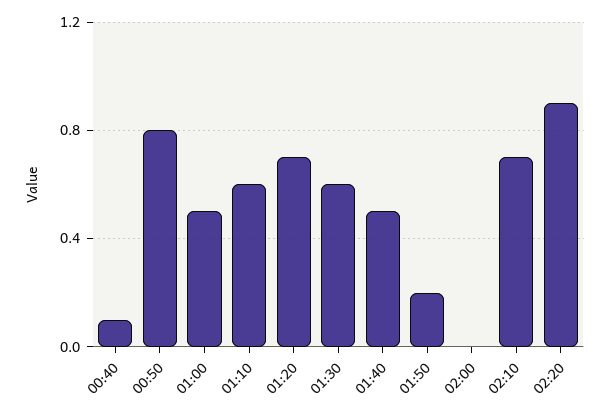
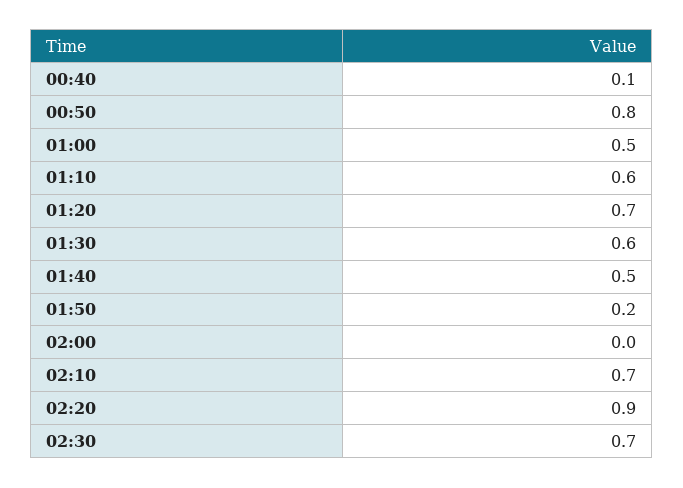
02:30: none -> 0.7

